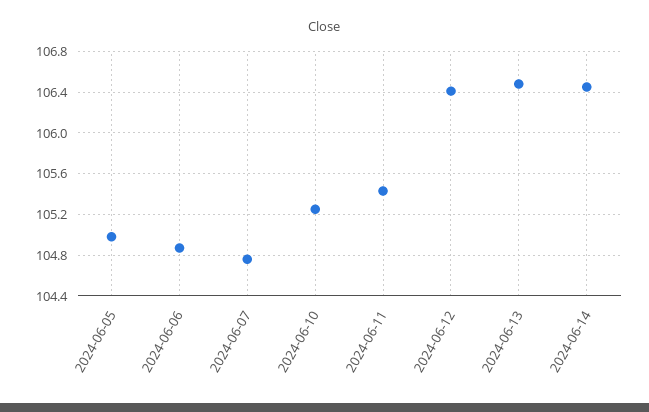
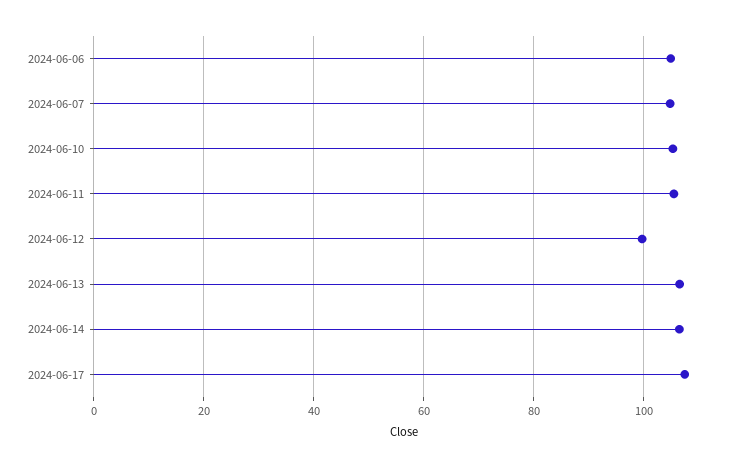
2024-06-05: 105 -> none
2024-06-12: 106.4 -> 100
2024-06-17: none -> 108

